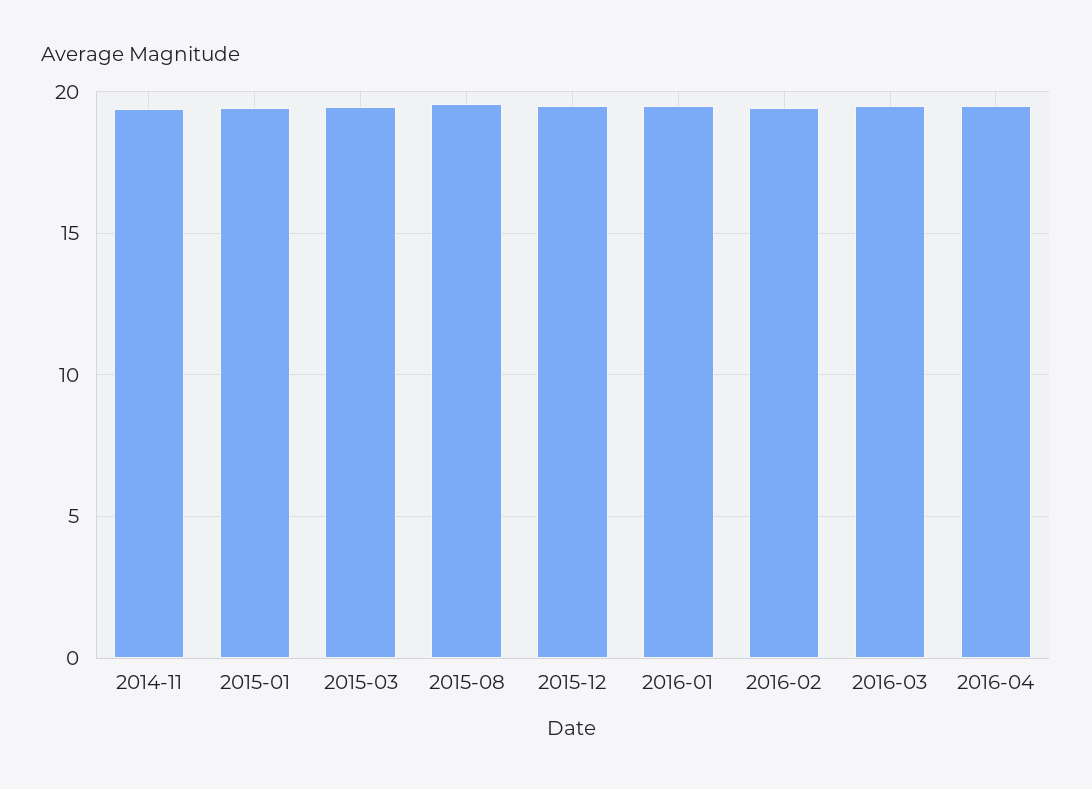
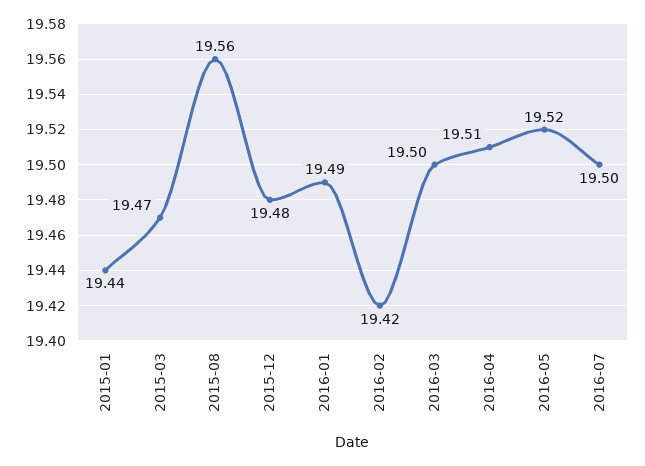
2014-11: 19.5 -> none
2016-05: none -> 19.52
2016-07: none -> 19.5

